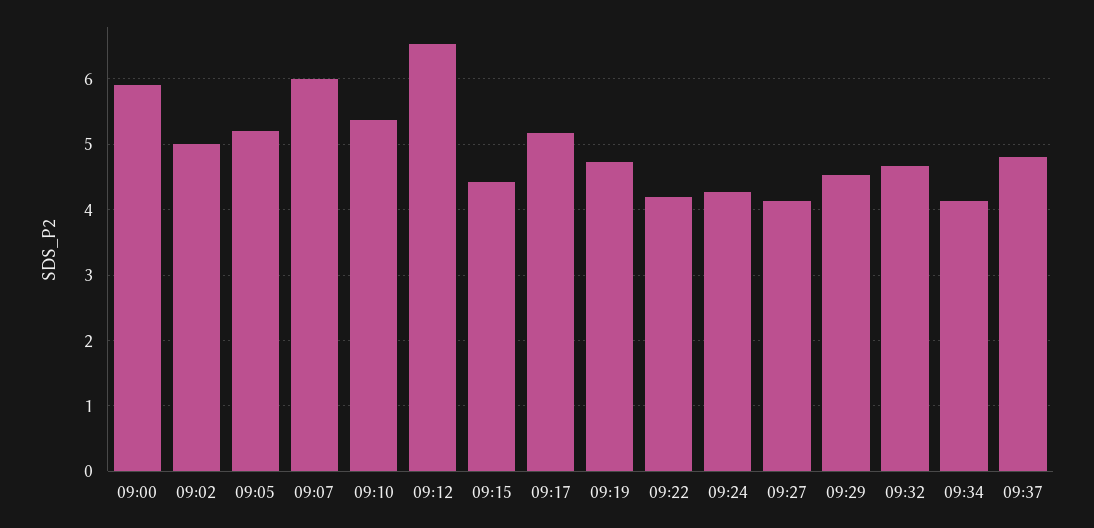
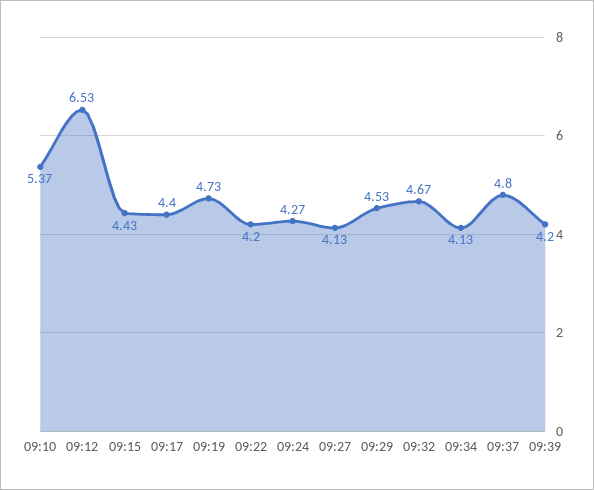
09:00: 5.9 -> none
09:02: 5 -> none
09:05: 5.2 -> none
09:07: 6 -> none
09:17: 5.2 -> 4.4
09:39: none -> 4.2

